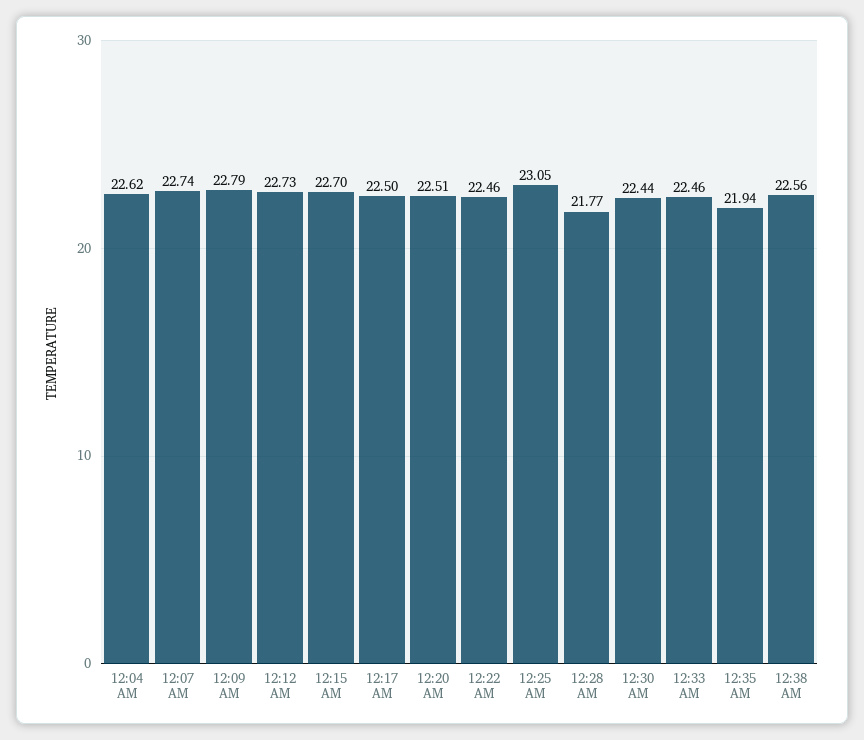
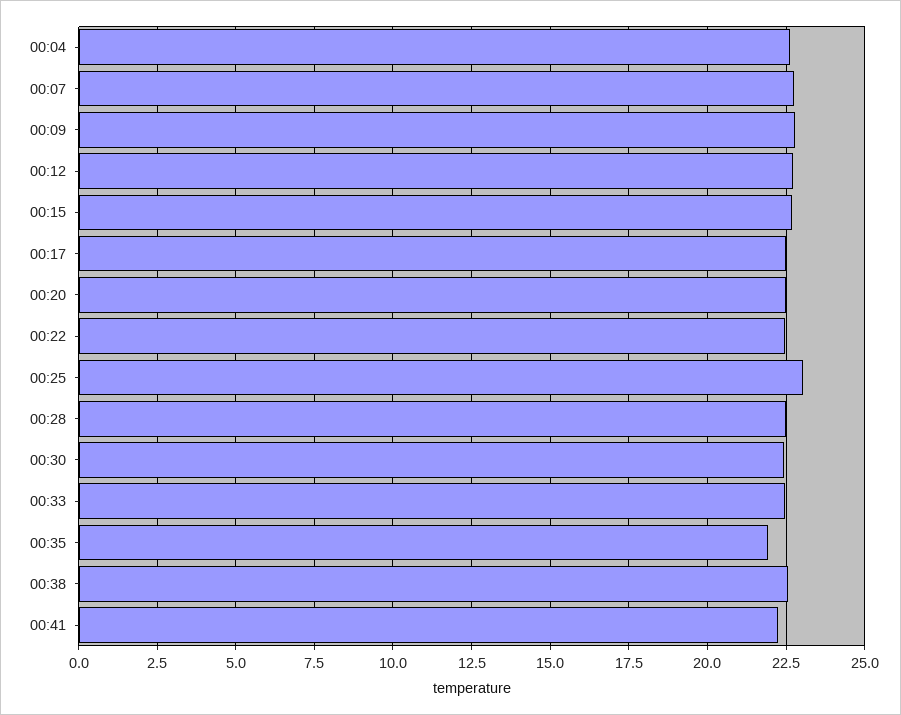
12:28 AM: 21.77 -> 22.5
00:41: none -> 22.25

